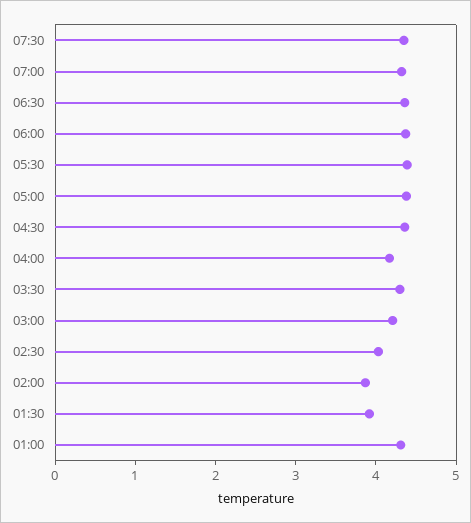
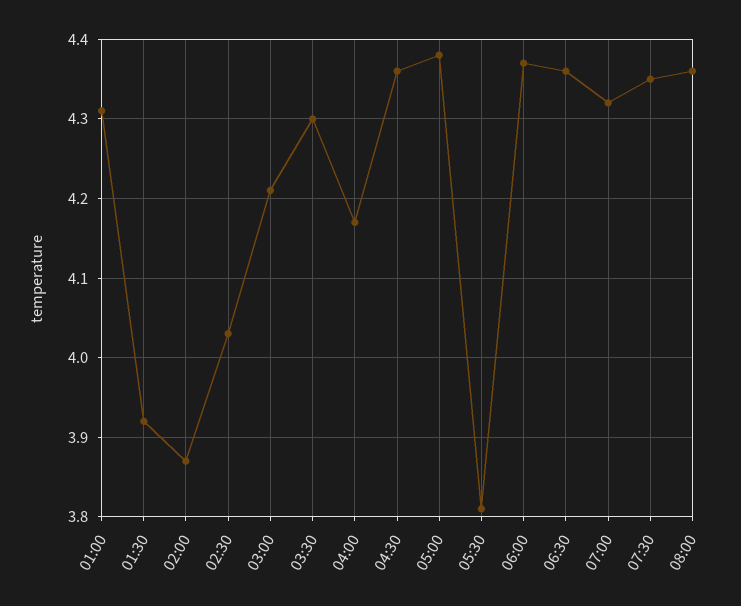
05:30: 4.4 -> 3.81
08:00: none -> 4.36

